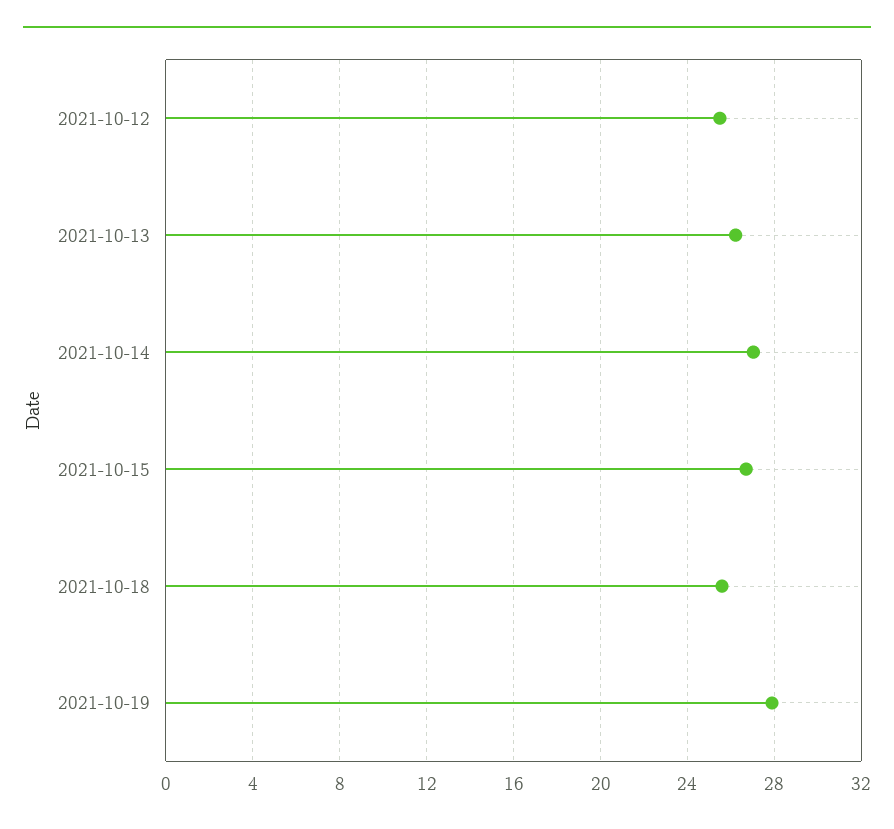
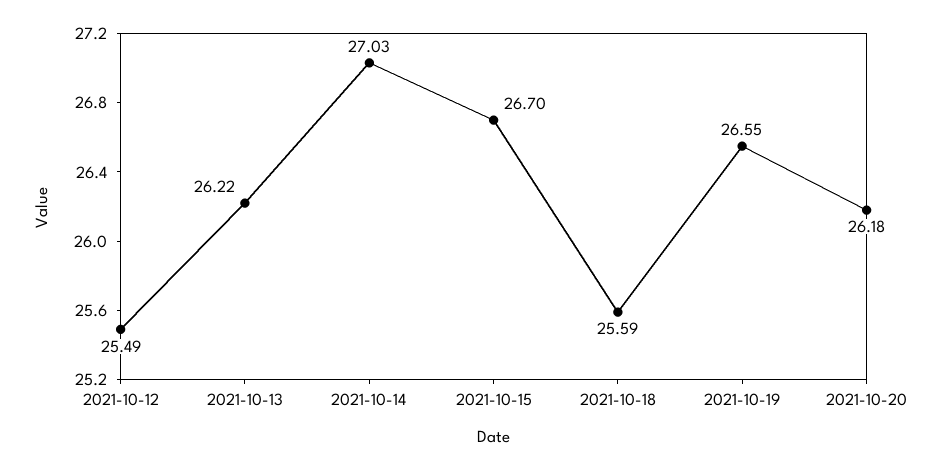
2021-10-19: 28 -> 26.55
2021-10-20: none -> 26.18

